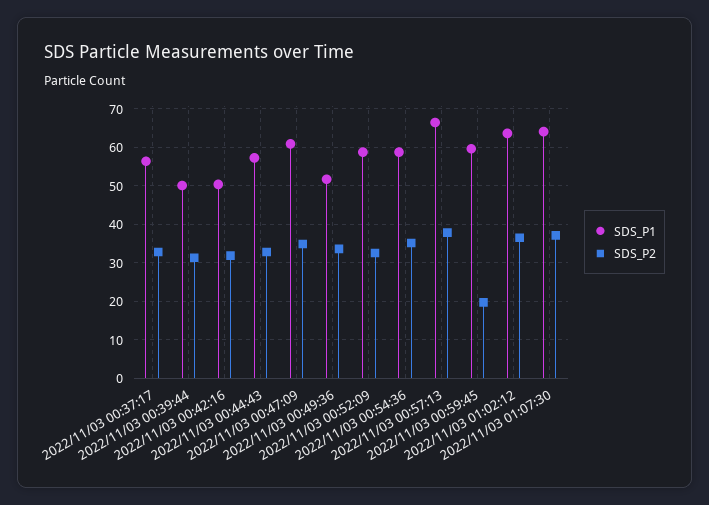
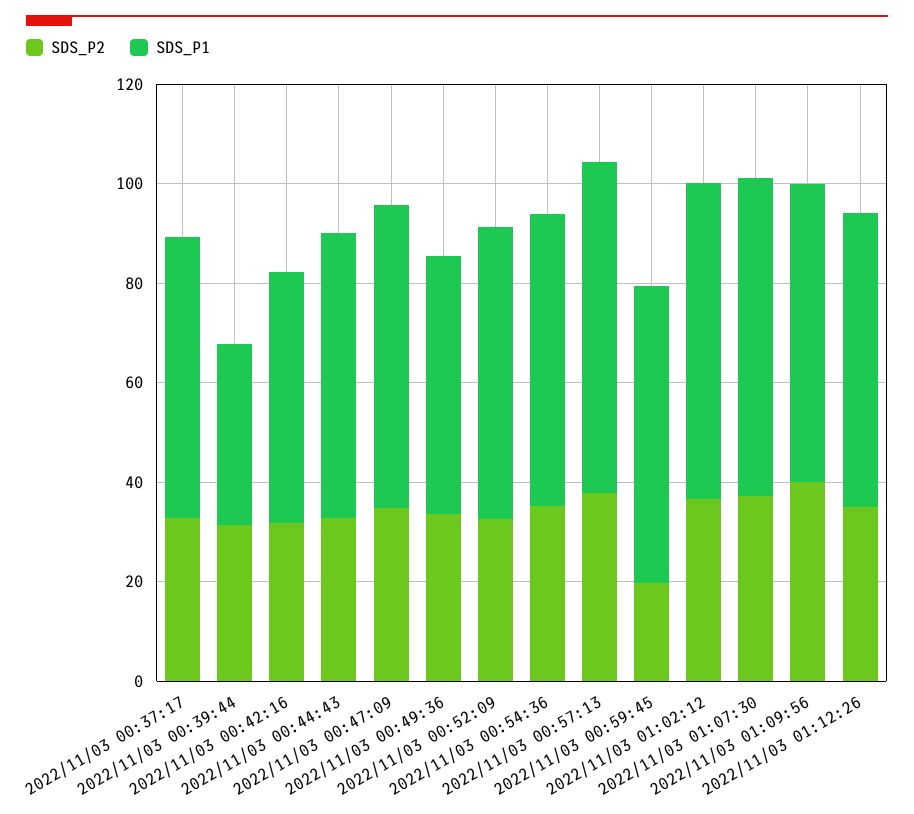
SDS_P1, 2022/11/03 00:39:44: 50 -> 35
SDS_P2, 2022/11/03 01:09:56: none -> 40
SDS_P1, 2022/11/03 01:09:56: none -> 60
SDS_P2, 2022/11/03 01:12:26: none -> 35
SDS_P1, 2022/11/03 01:12:26: none -> 60

